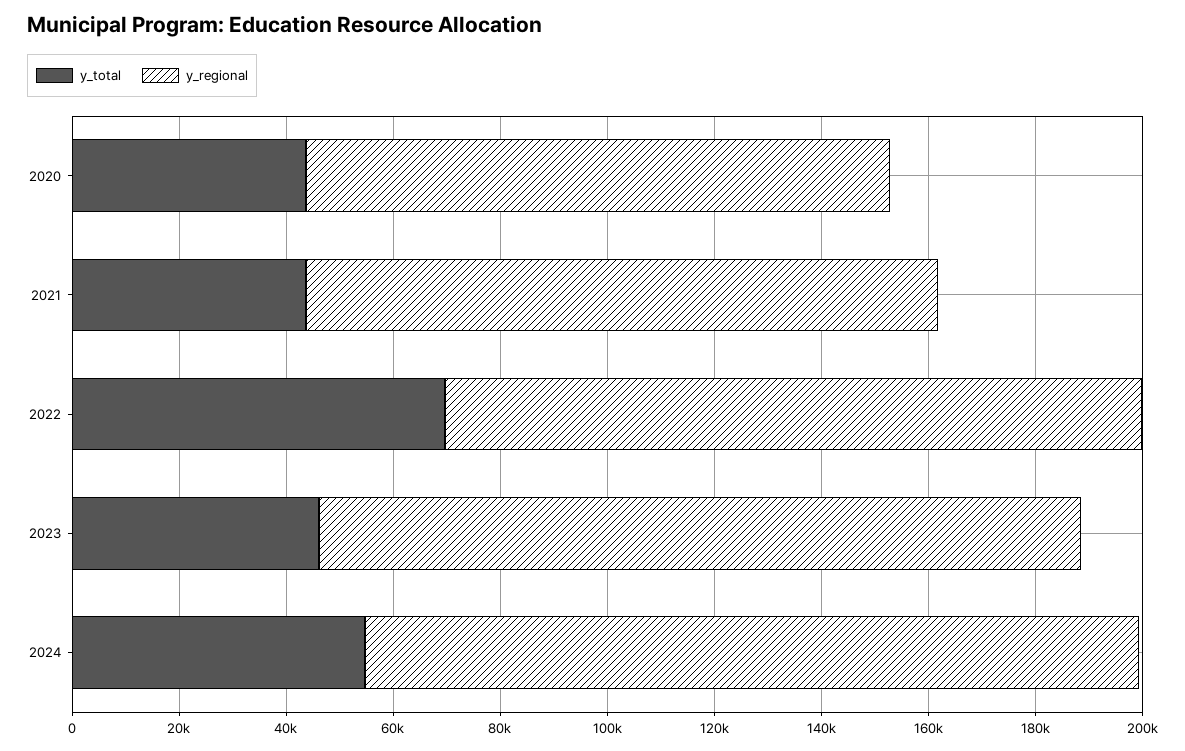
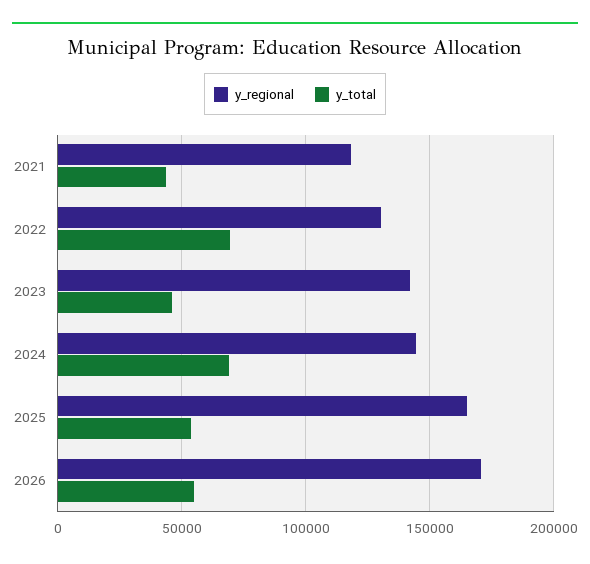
y_total, 2020: 45000 -> none
y_regional, 2020: 110000 -> none
y_total, 2024: 55000 -> 70000
y_regional, 2025: none -> 165000
y_total, 2025: none -> 55000
y_regional, 2026: none -> 170000
y_total, 2026: none -> 55000

